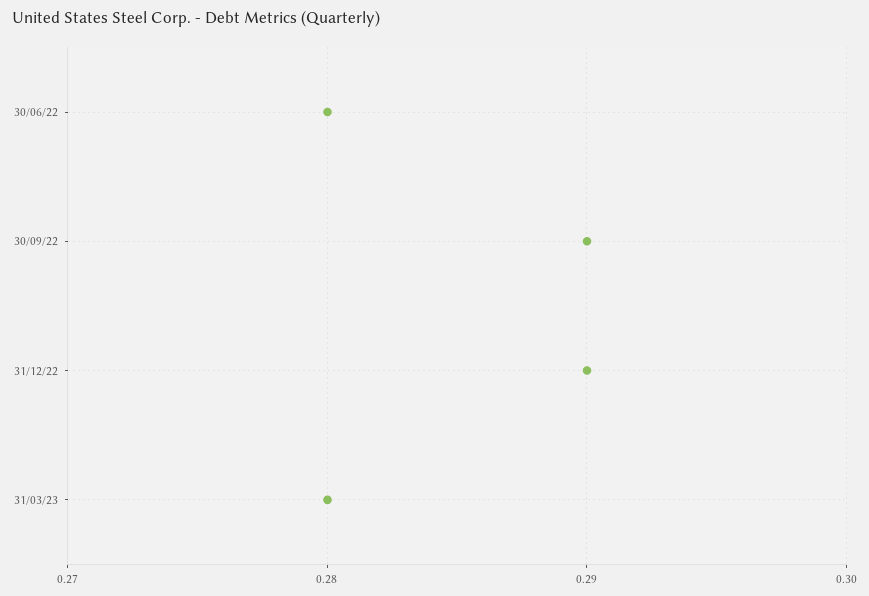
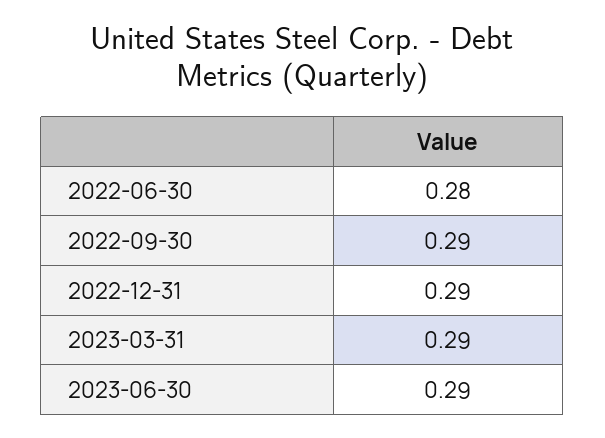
31/03/23: 0.28 -> 0.29
2023-06-30: none -> 0.29

